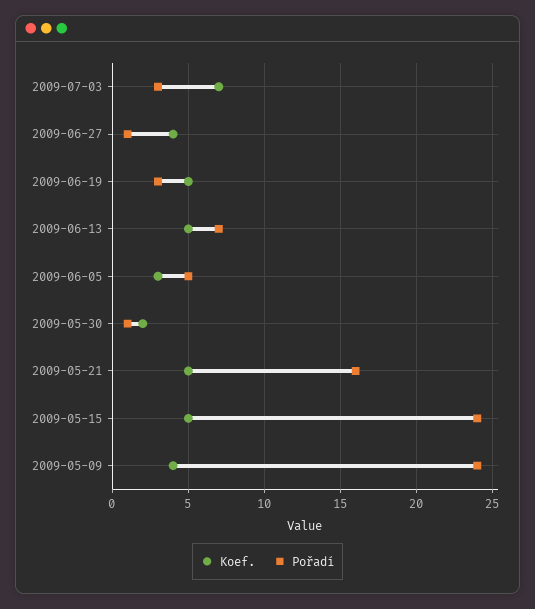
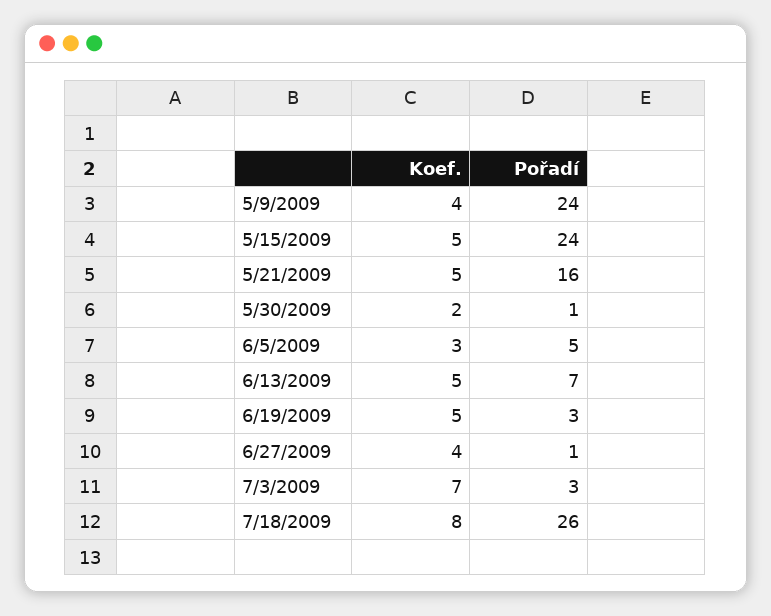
Koef., 7/18/2009: none -> 8
Pořadí, 7/18/2009: none -> 26

